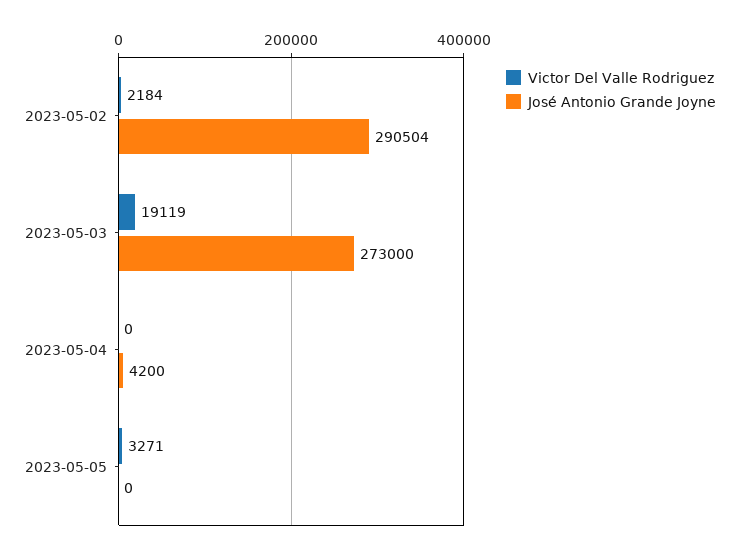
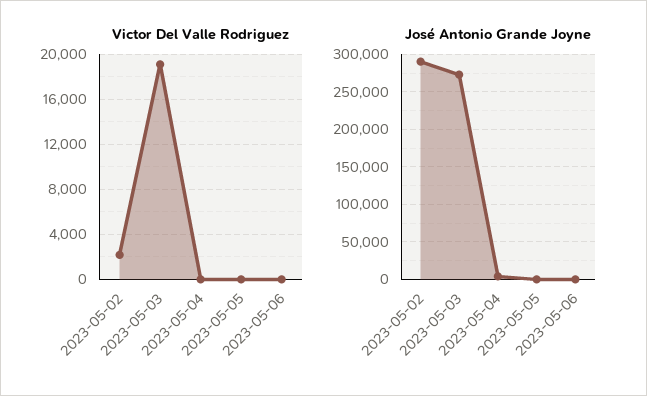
Victor Del Valle Rodriguez, 2023-05-05: 3271 -> 0
Victor Del Valle Rodriguez, 2023-05-06: none -> 0
José Antonio Grande Joyne, 2023-05-06: none -> 0

